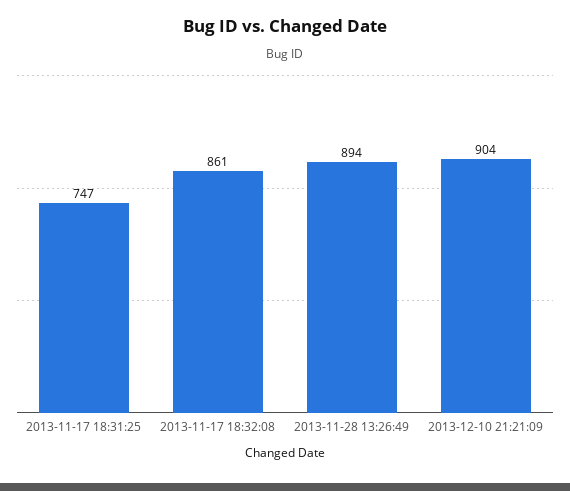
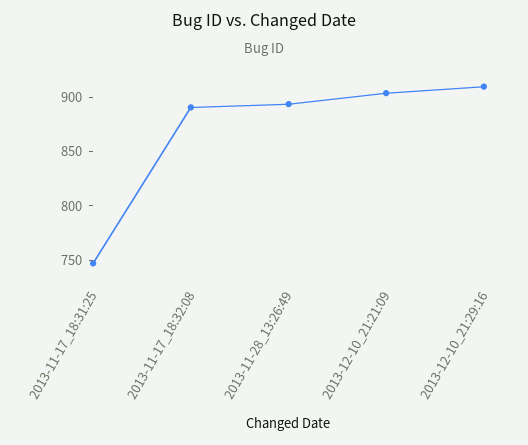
2013-11-17 18:32:08: 861 -> 890
2013-12-10_21:29:16: none -> 910

